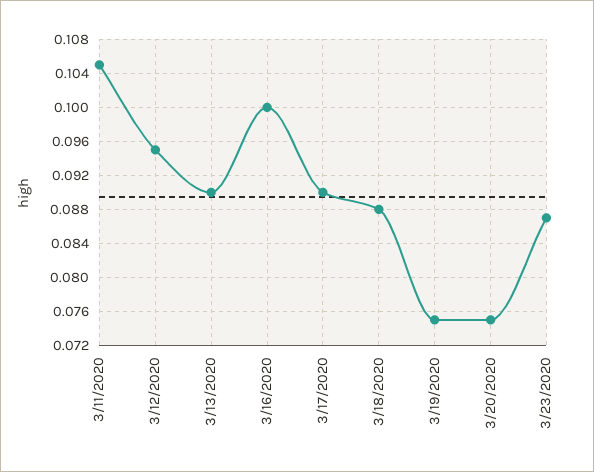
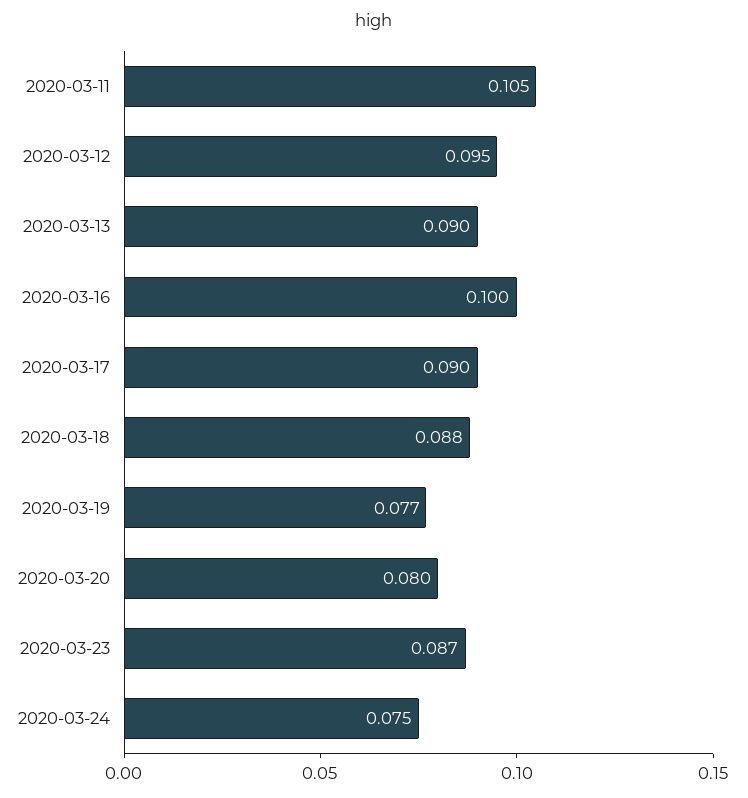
3/19/2020: 0.075 -> 0.077
3/20/2020: 0.075 -> 0.08
2020-03-24: none -> 0.075

